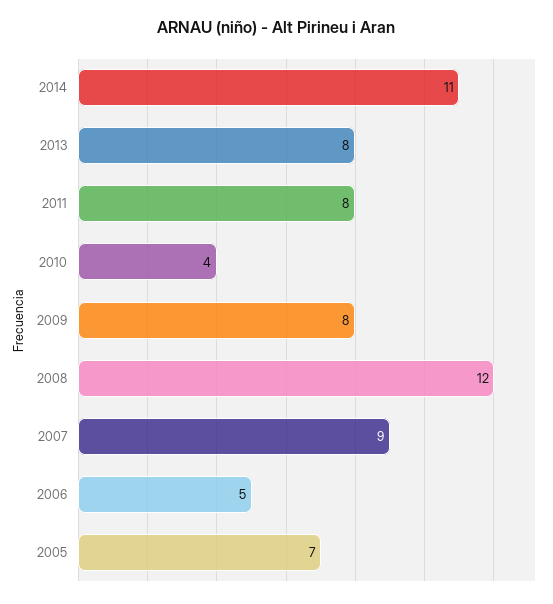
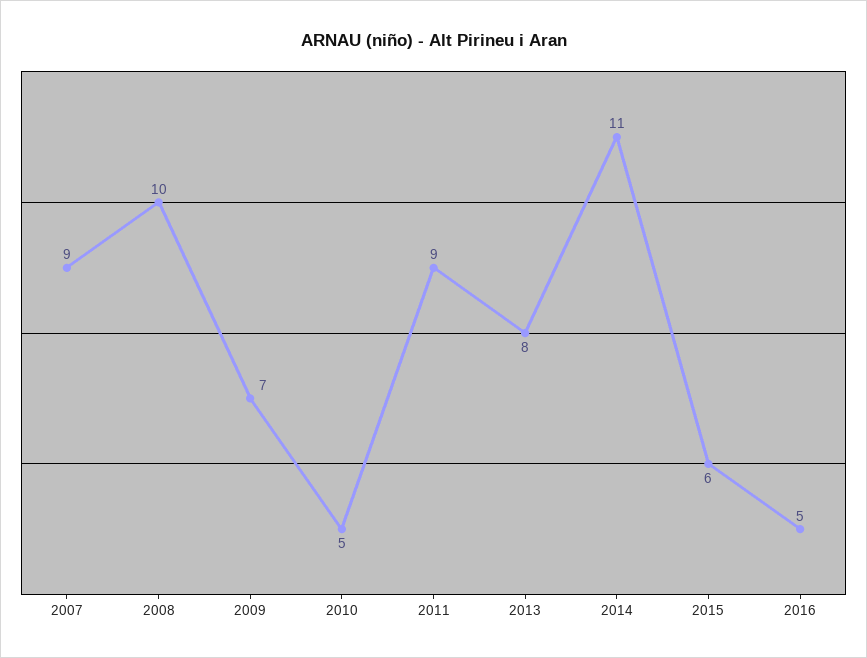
2011: 8 -> 9
2010: 4 -> 5
2009: 8 -> 7
2008: 12 -> 10
2006: 5 -> none
2005: 7 -> none
2015: none -> 6
2016: none -> 5

